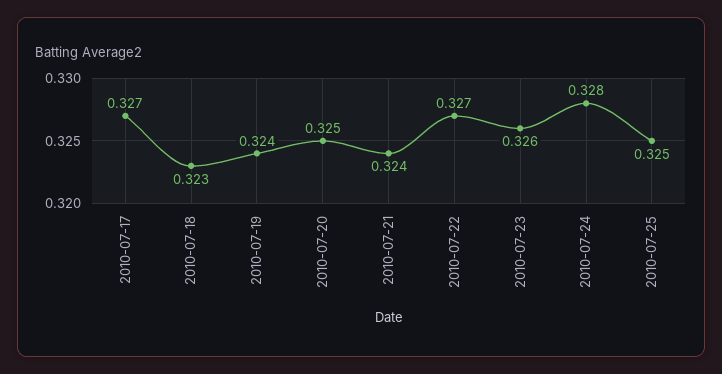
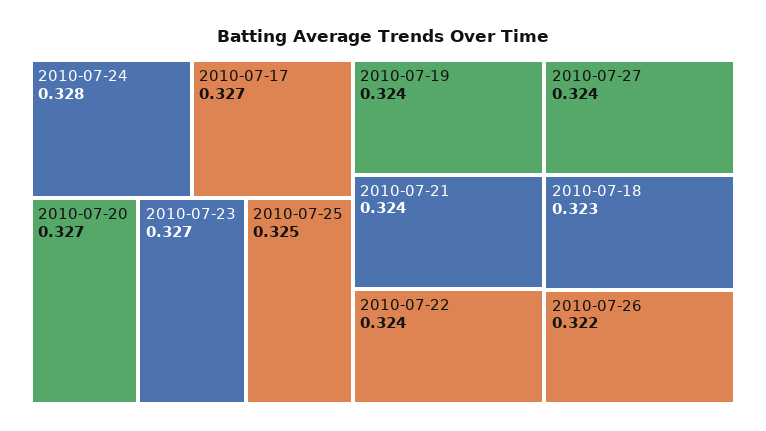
2010-07-20: 0.325 -> 0.327
2010-07-22: 0.327 -> 0.324
2010-07-23: 0.326 -> 0.327
2010-07-27: none -> 0.324
2010-07-26: none -> 0.322

